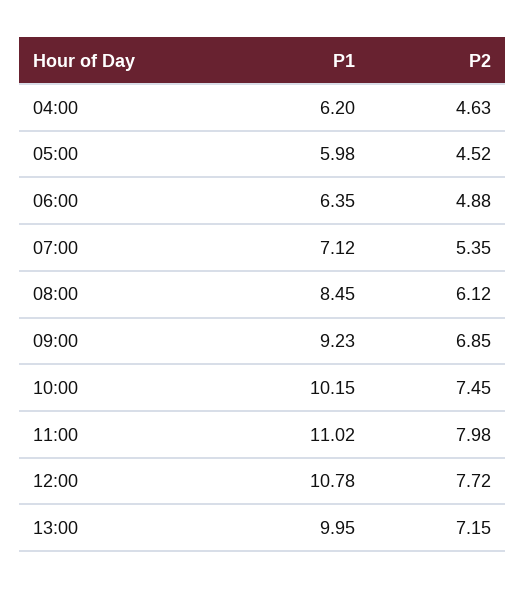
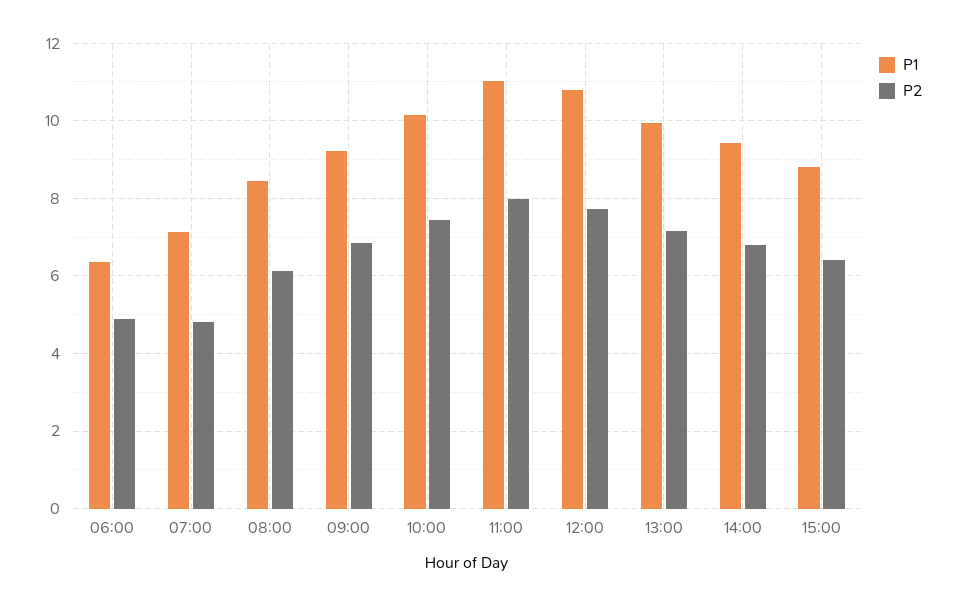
P1, 04:00: 6.2 -> none
P2, 04:00: 4.63 -> none
P1, 05:00: 5.98 -> none
P2, 05:00: 4.52 -> none
P2, 07:00: 5.35 -> 4.8
P1, 14:00: none -> 9.4
P2, 14:00: none -> 6.8
P1, 15:00: none -> 8.8
P2, 15:00: none -> 6.4

